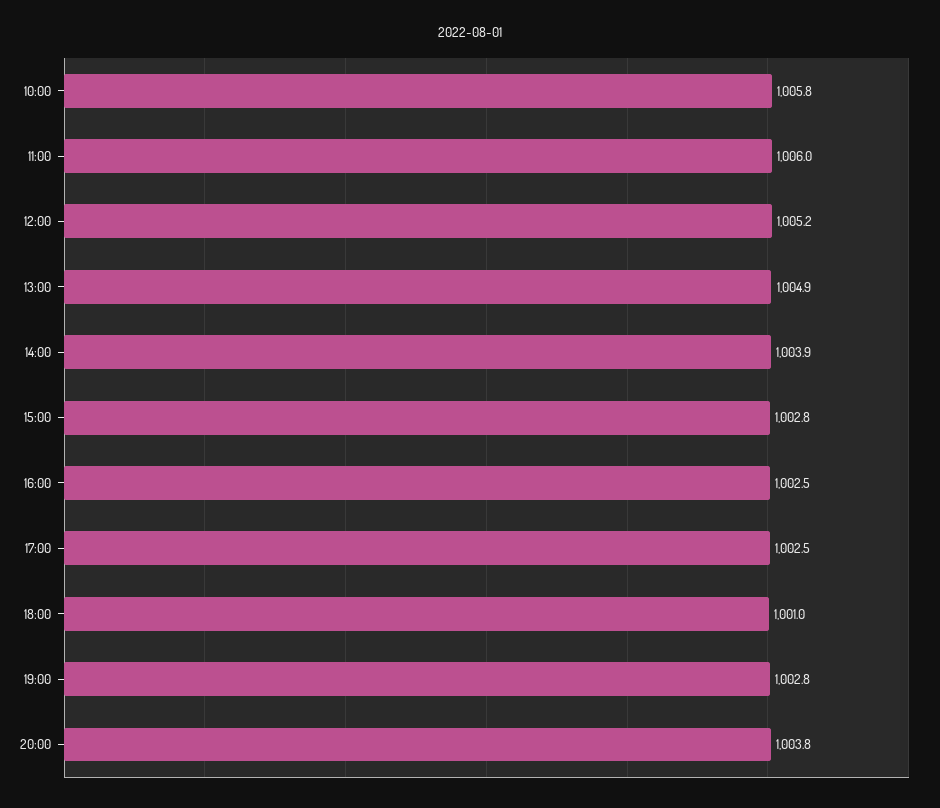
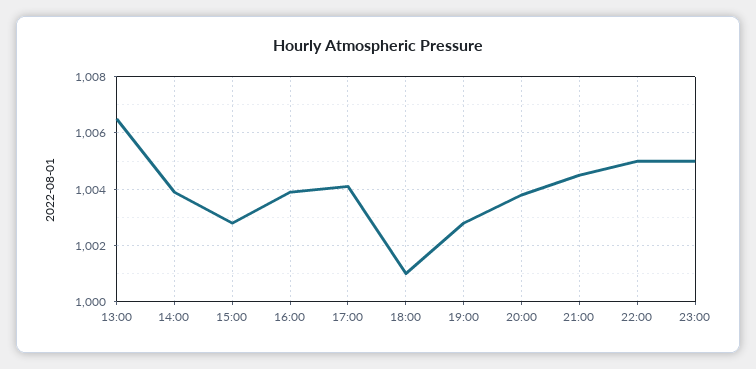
10:00: 1005.8 -> none
11:00: 1006 -> none
12:00: 1005.2 -> none
13:00: 1004.9 -> 1006.5
16:00: 1002.5 -> 1004
17:00: 1002.5 -> 1004
21:00: none -> 1004.5
22:00: none -> 1005
23:00: none -> 1005

